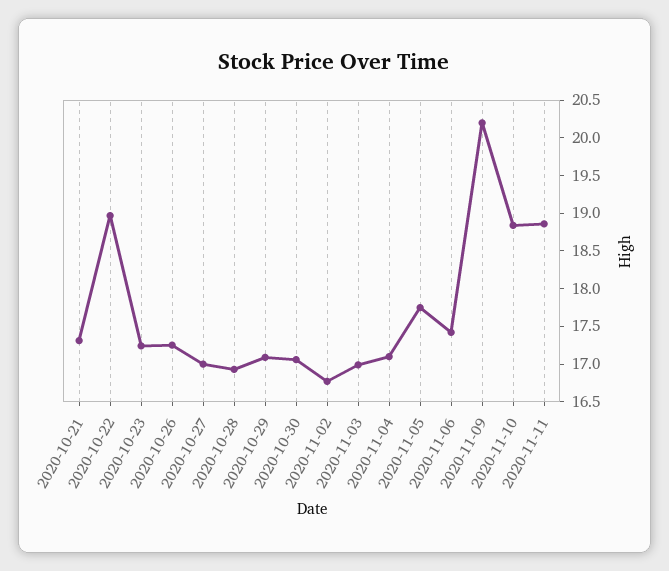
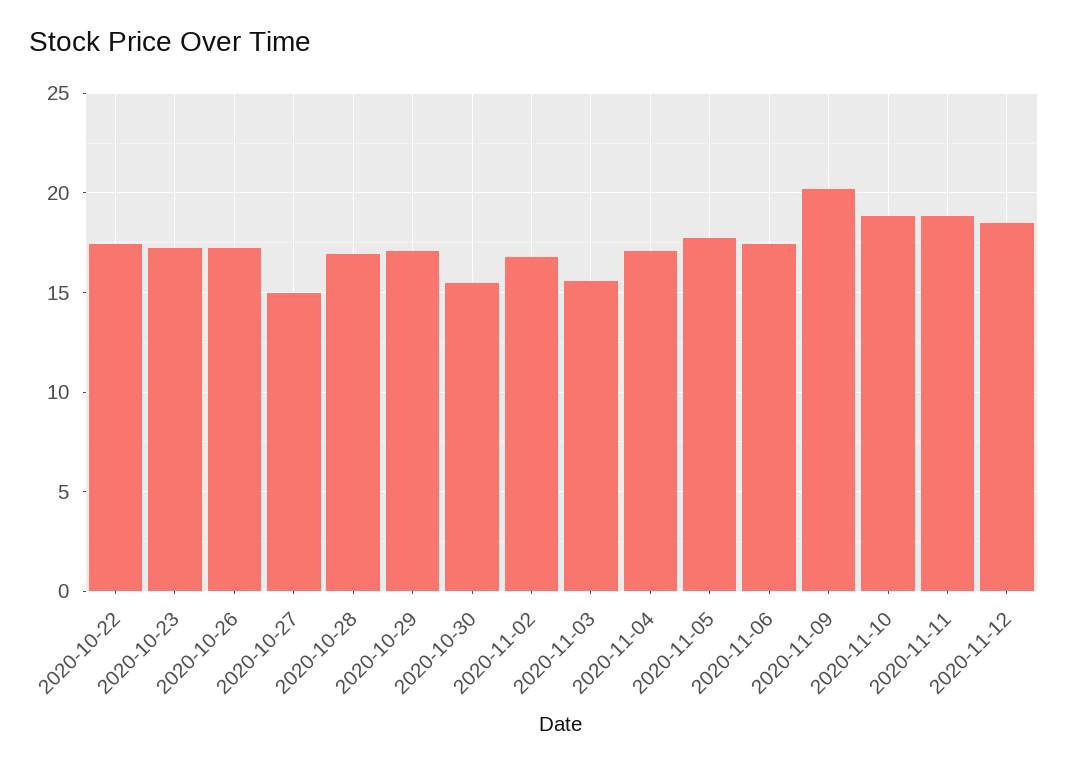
2020-10-21: 17.25 -> none
2020-10-22: 19 -> 17.5
2020-10-27: 17 -> 15
2020-10-30: 17 -> 15.5
2020-11-03: 17 -> 15.5
2020-11-12: none -> 18.5

